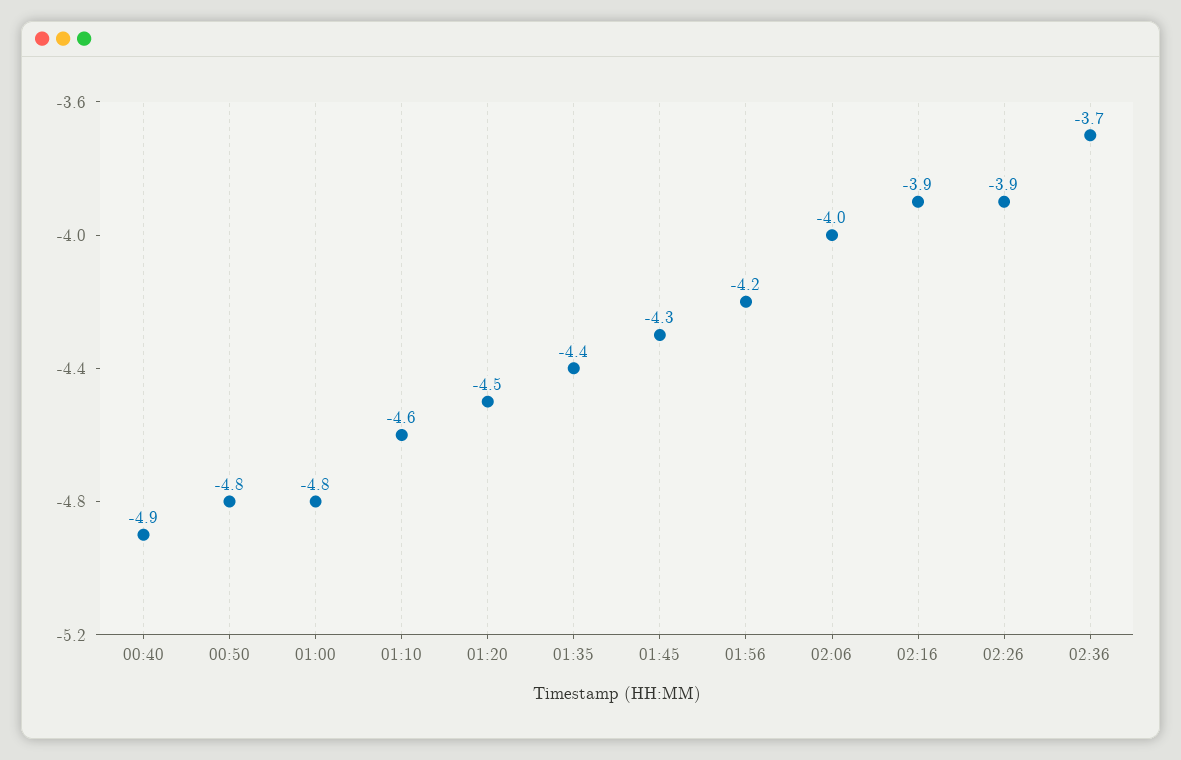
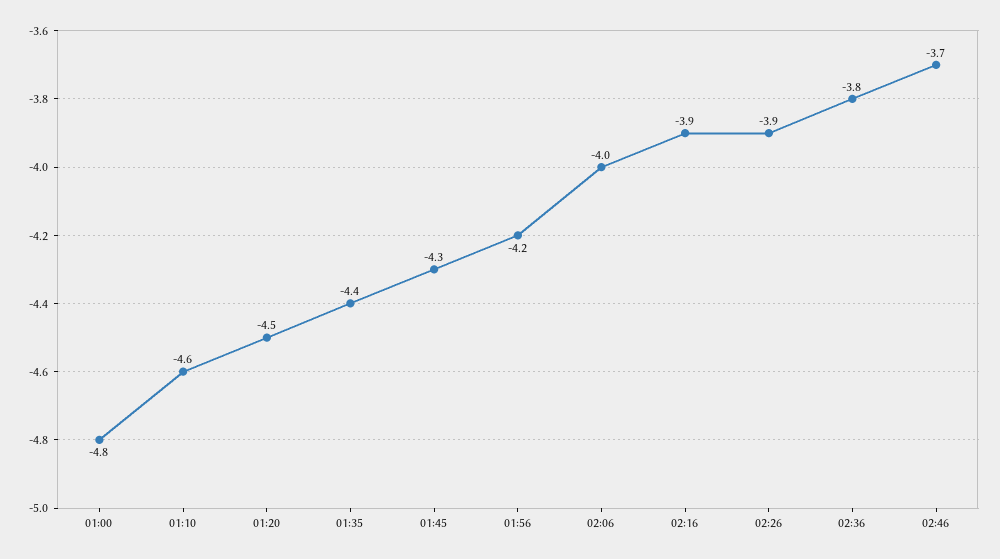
00:40: -4.9 -> none
00:50: -4.8 -> none
02:36: -3.7 -> -3.8
02:46: none -> -3.7

